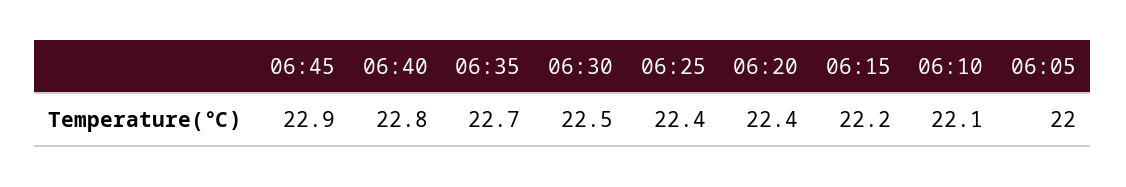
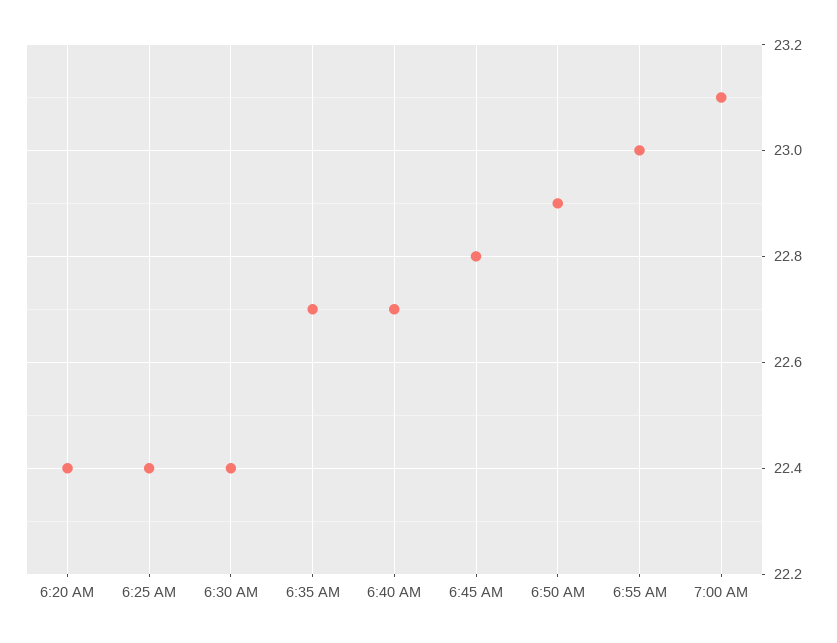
06:45: 22.9 -> 22.8
06:40: 22.8 -> 22.7
06:30: 22.5 -> 22.4
06:15: 22.2 -> none
06:10: 22.1 -> none
06:05: 22 -> none
6:50 AM: none -> 22.9
6:55 AM: none -> 23
7:00 AM: none -> 23.1

